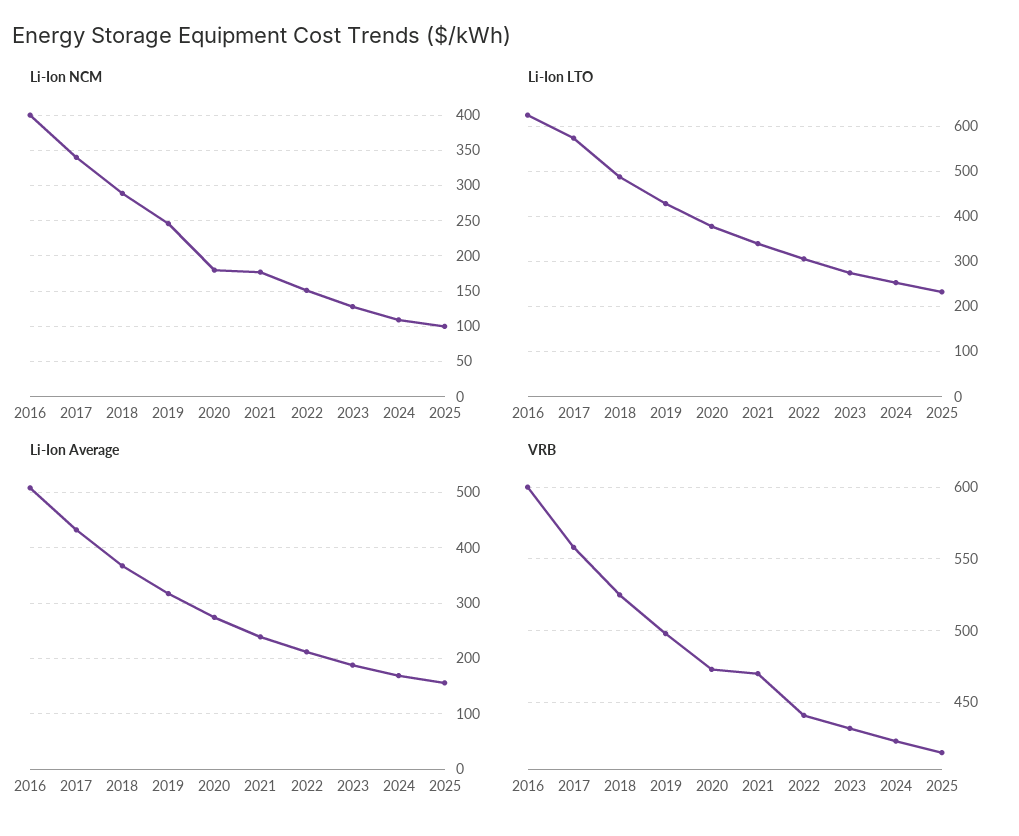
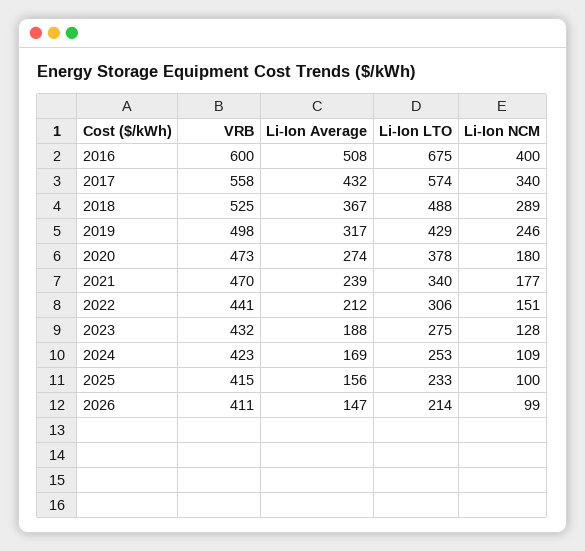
Li-Ion LTO, 2016: 620 -> 675
VRB, 2026: none -> 411
Li-Ion Average, 2026: none -> 147
Li-Ion LTO, 2026: none -> 214
Li-Ion NCM, 2026: none -> 99

